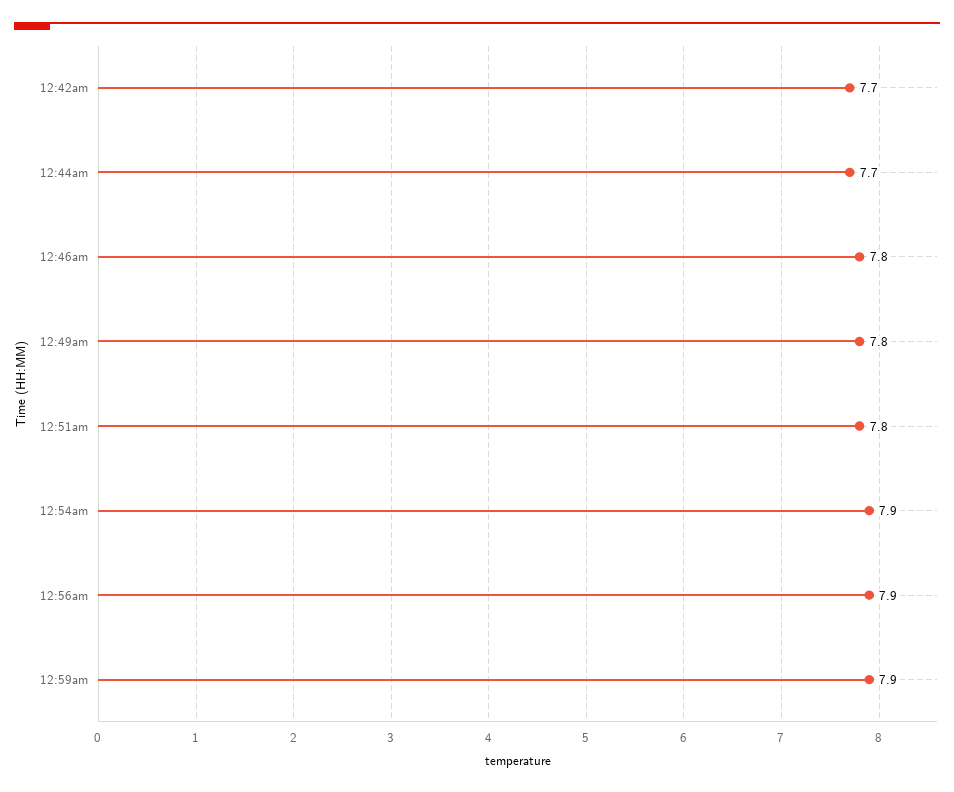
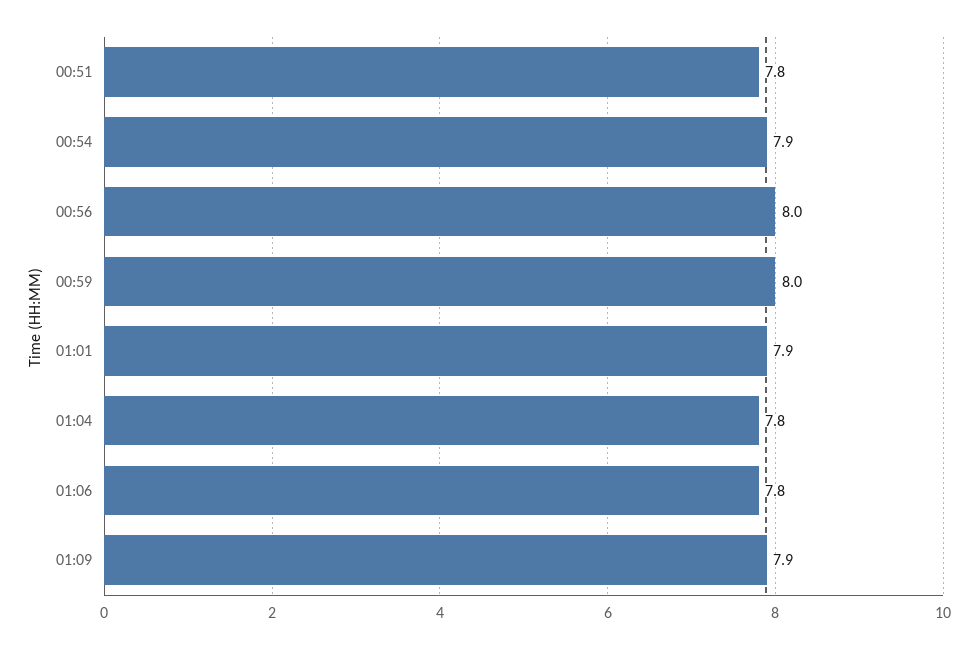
12:42am: 7.7 -> none
12:44am: 7.7 -> none
12:46am: 7.8 -> none
12:49am: 7.8 -> none
12:56am: 7.9 -> 8
12:59am: 7.9 -> 8
01:01: none -> 7.9
01:04: none -> 7.8
01:06: none -> 7.8
01:09: none -> 7.9

